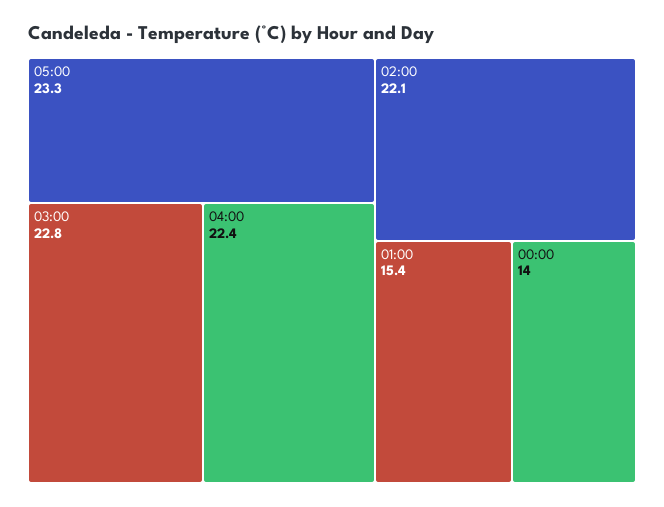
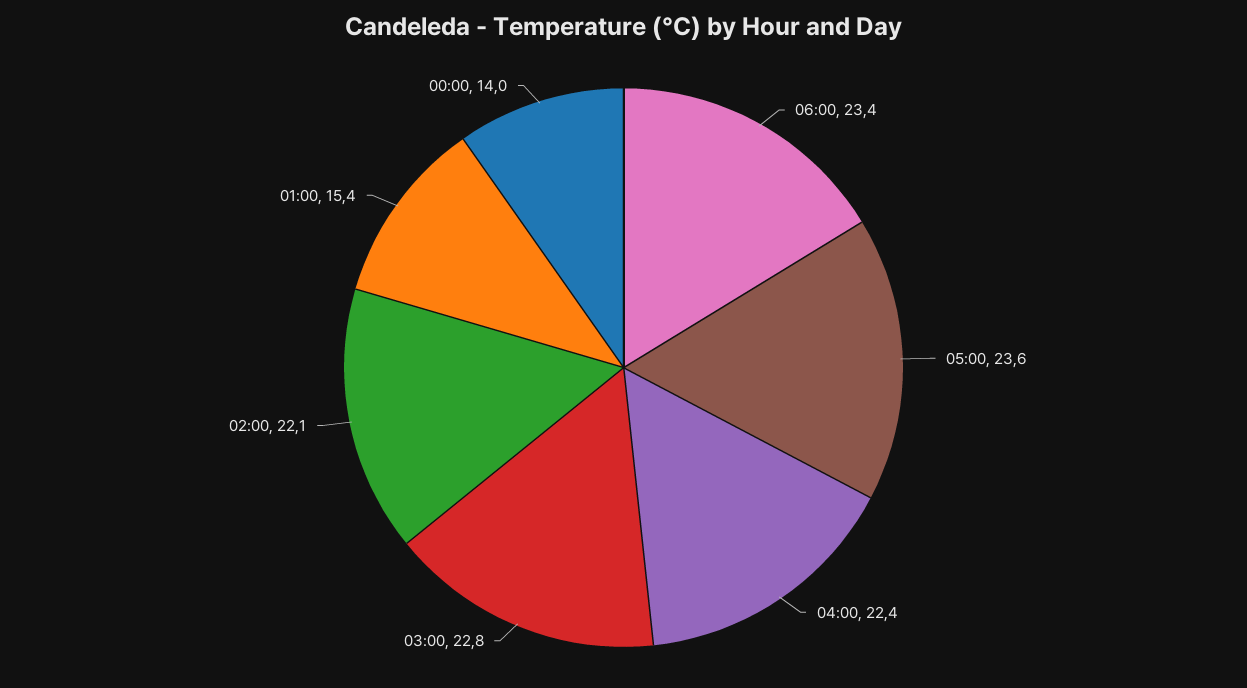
05:00: 23.3 -> 23.6
06:00: none -> 23.4

